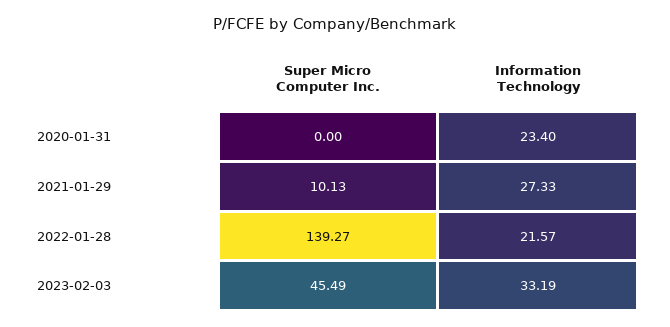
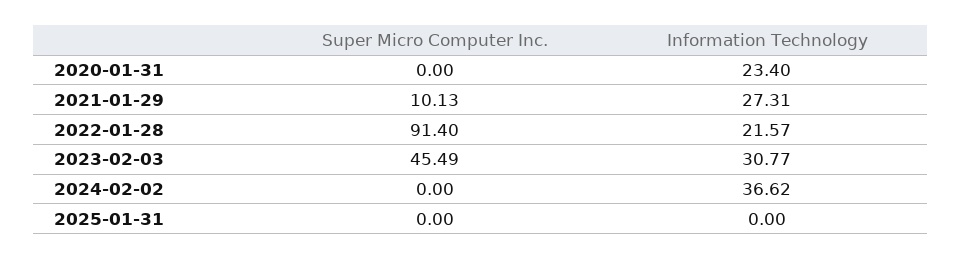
Information Technology, 2021-01-29: 27.33 -> 27.31
Super Micro Computer Inc., 2022-01-28: 139.27 -> 91.4
Information Technology, 2023-02-03: 33.19 -> 30.77
Super Micro Computer Inc., 2024-02-02: none -> 0
Information Technology, 2024-02-02: none -> 36.62
Super Micro Computer Inc., 2025-01-31: none -> 0
Information Technology, 2025-01-31: none -> 0

